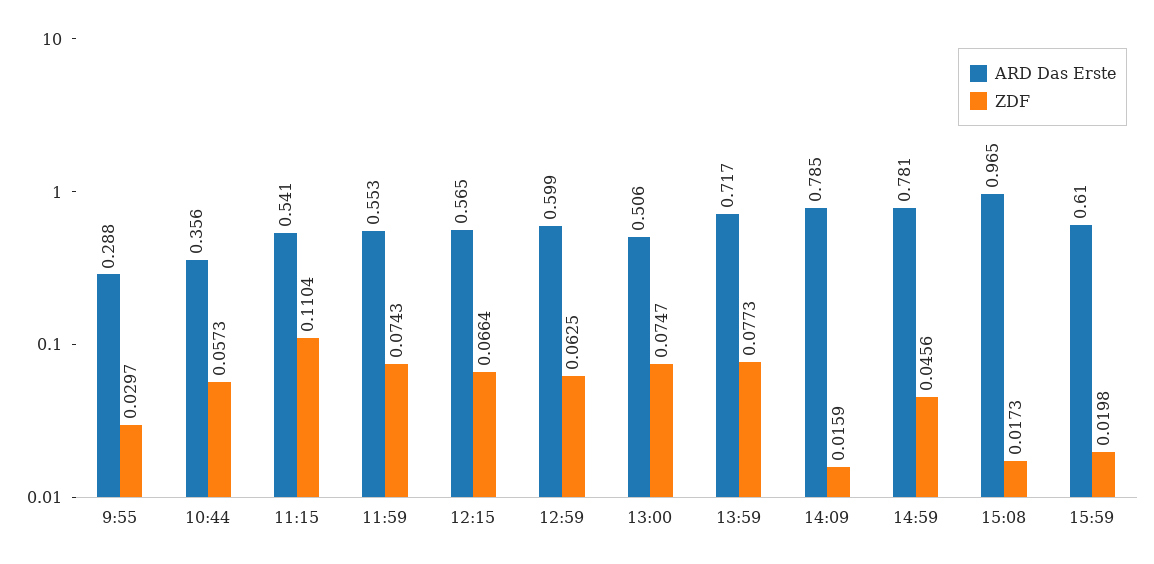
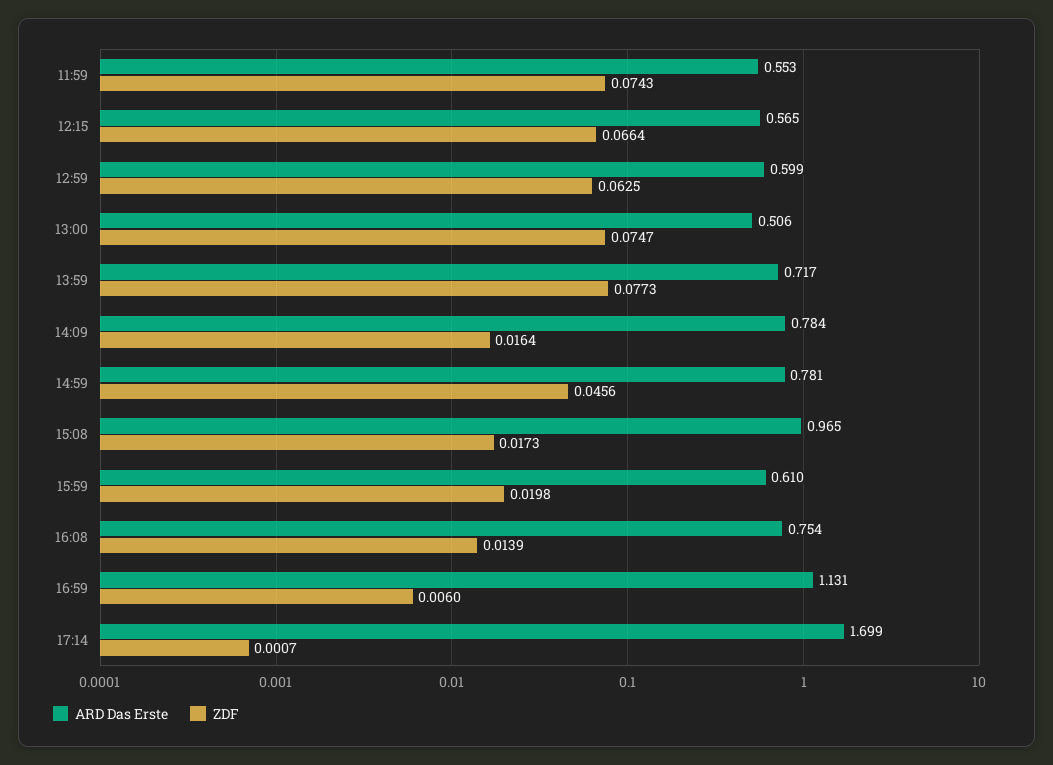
ARD Das Erste, 9:55: 0.288 -> none
ZDF, 9:55: 0.0297 -> none
ARD Das Erste, 10:44: 0.356 -> none
ZDF, 10:44: 0.0573 -> none
ARD Das Erste, 11:15: 0.541 -> none
ZDF, 11:15: 0.1104 -> none
ARD Das Erste, 14:09: 0.785 -> 0.784
ZDF, 14:09: 0.0159 -> 0.0164
ARD Das Erste, 16:08: none -> 0.754
ZDF, 16:08: none -> 0.0139
ARD Das Erste, 16:59: none -> 1.131
ZDF, 16:59: none -> 0.006
ARD Das Erste, 17:14: none -> 1.699
ZDF, 17:14: none -> 0.0007

